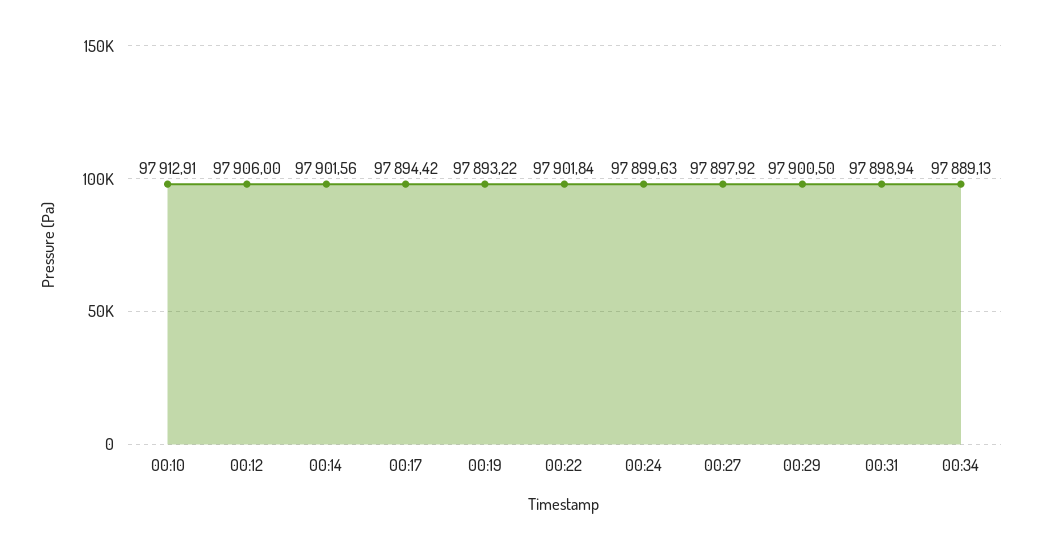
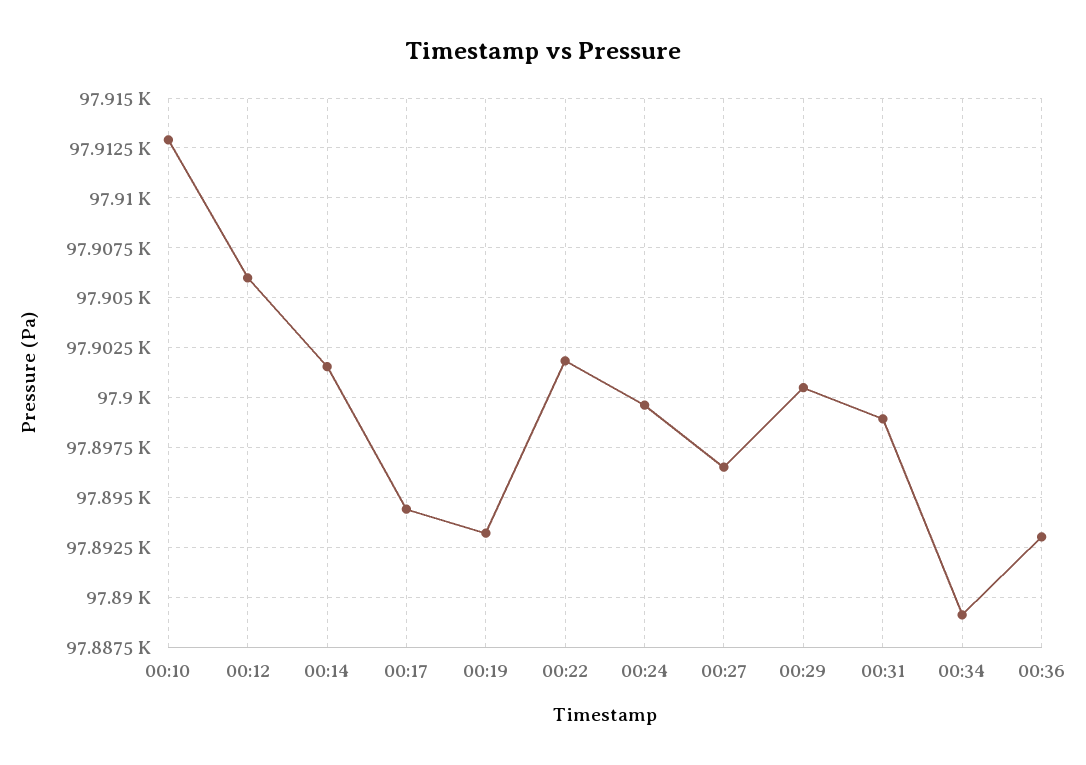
00:27: 97897.92 -> 97896.5
00:36: none -> 97893

